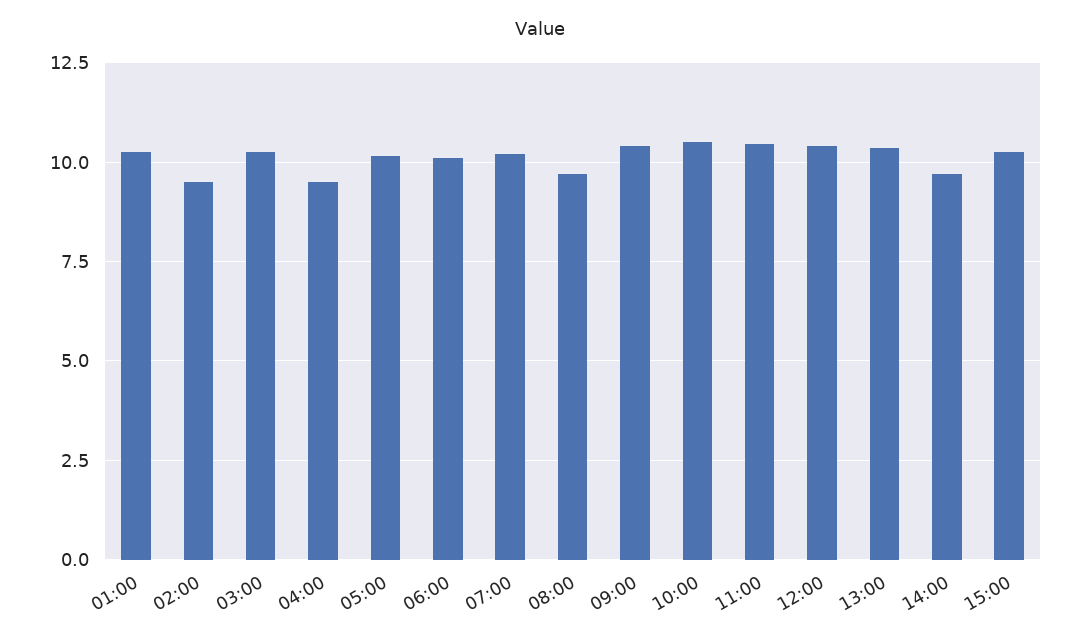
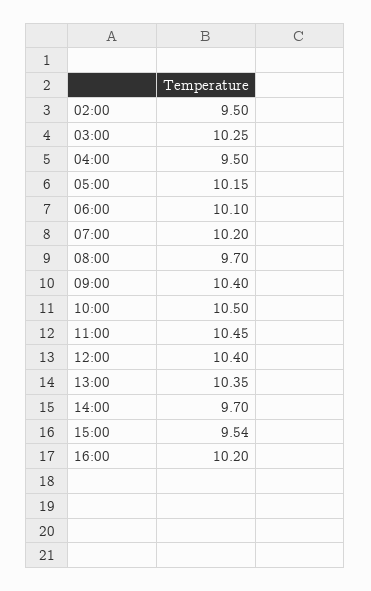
01:00: 10.25 -> none
15:00: 10.25 -> 9.54
16:00: none -> 10.2

